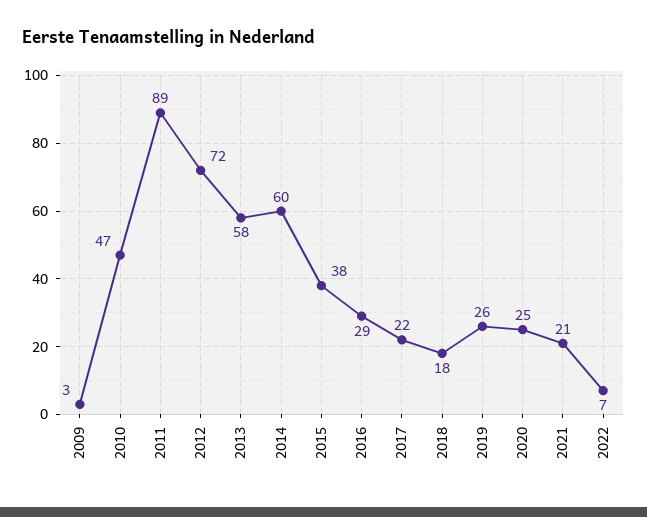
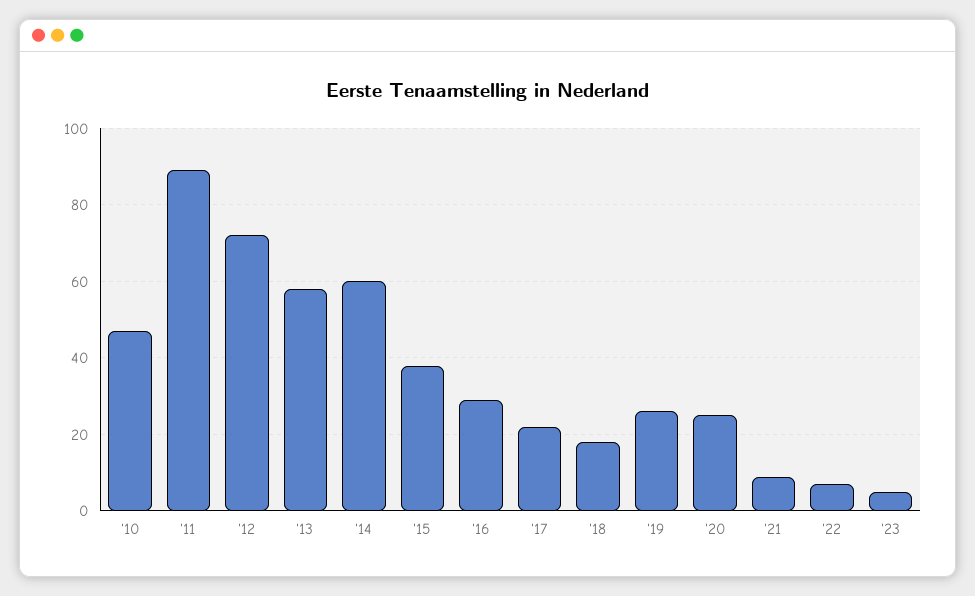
2009: 3 -> none
2021: 21 -> 10
'23: none -> 5

